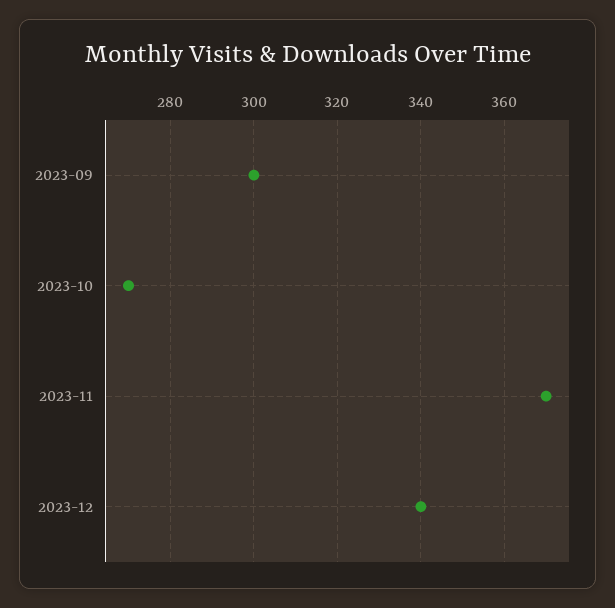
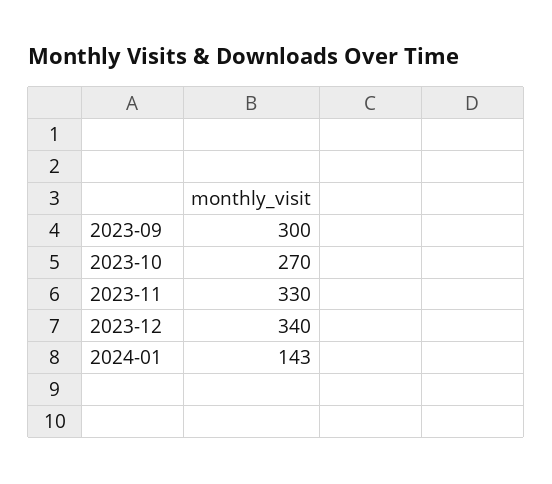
2023-11: 370 -> 330
2024-01: none -> 143

